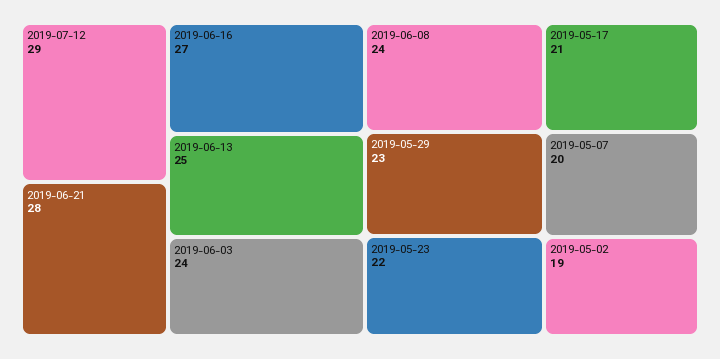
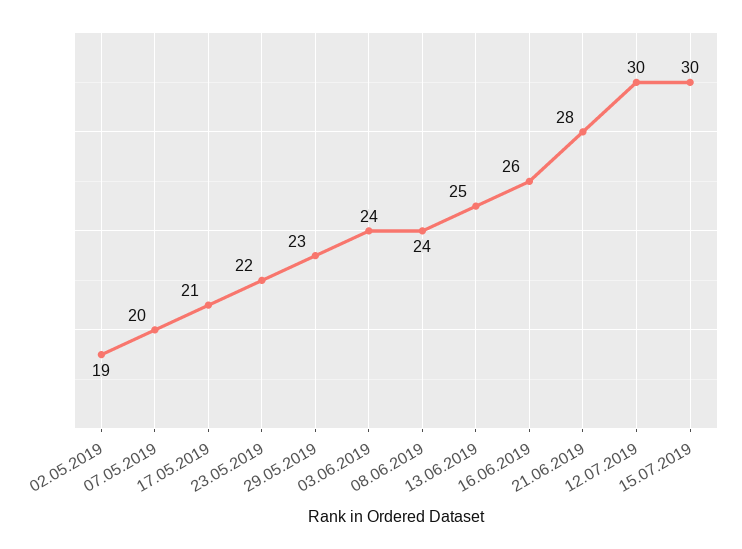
2019-07-12: 29 -> 30
2019-06-16: 27 -> 26
15.07.2019: none -> 30

